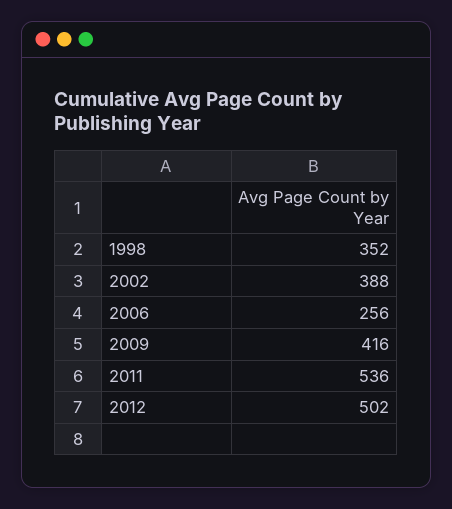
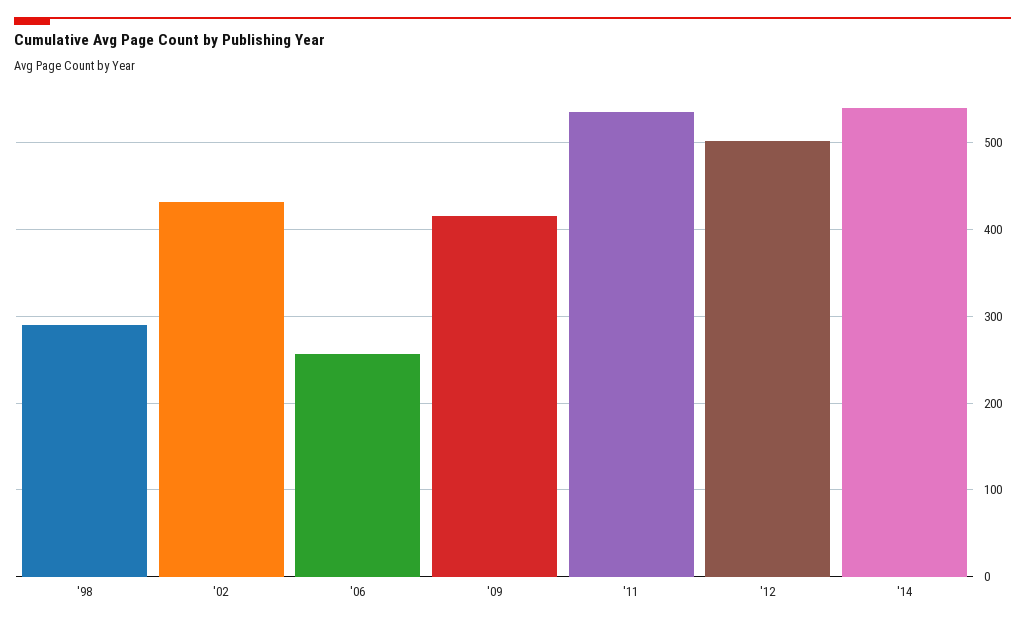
1998: 352 -> 290
2002: 388 -> 430
'14: none -> 540

